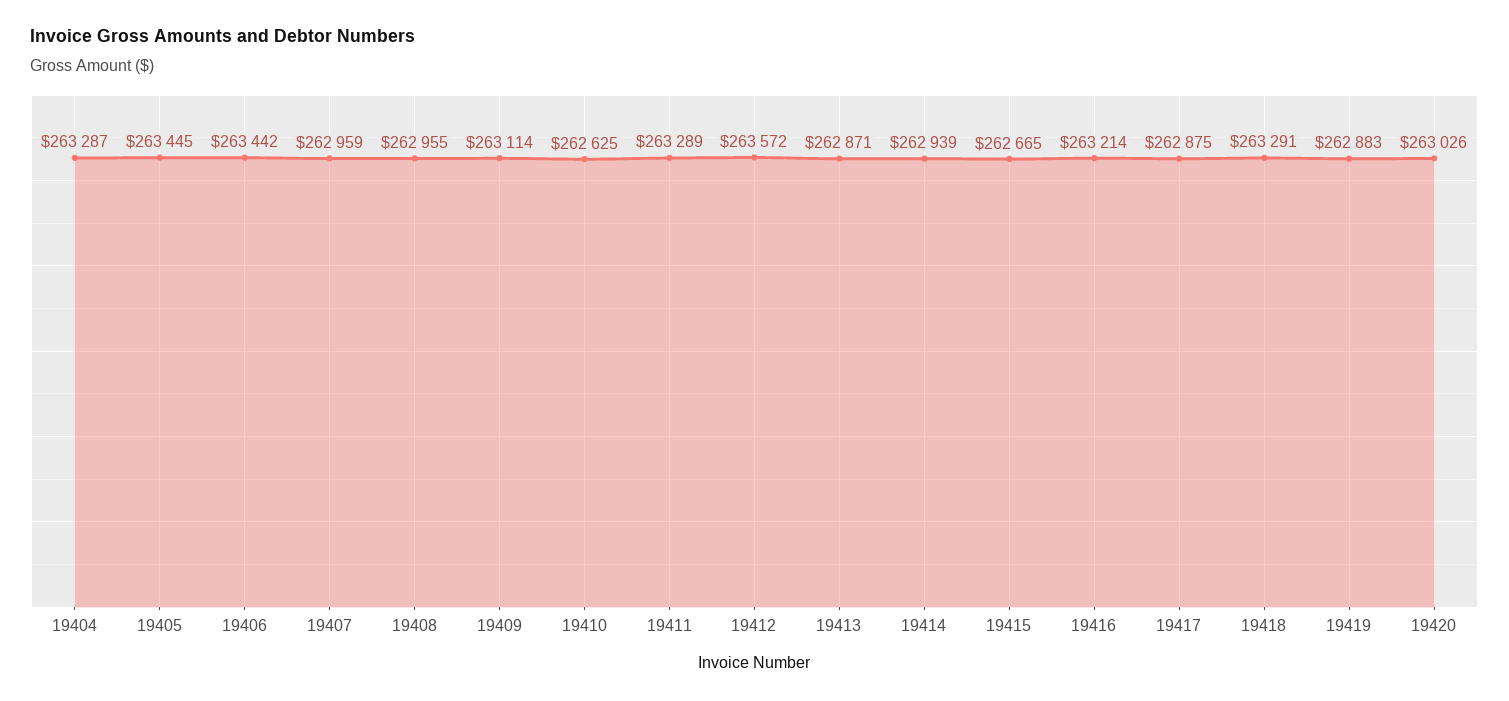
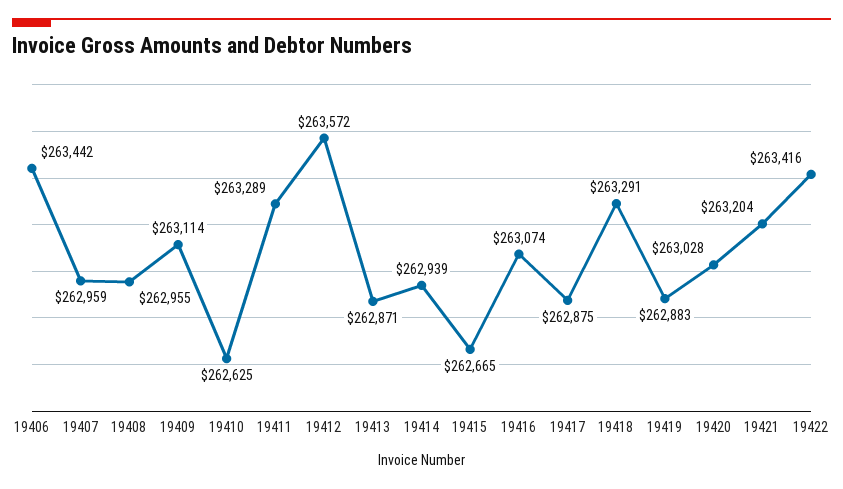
19404: 263287 -> none
19405: 263445 -> none
19416: 263214 -> 263074
19420: 263026 -> 263028
19421: none -> 263204
19422: none -> 263416

